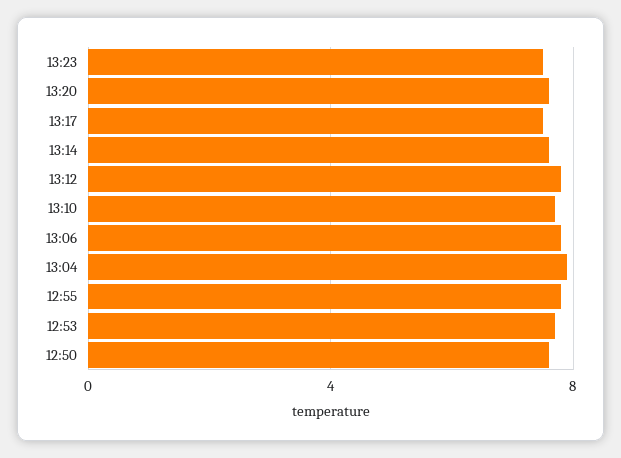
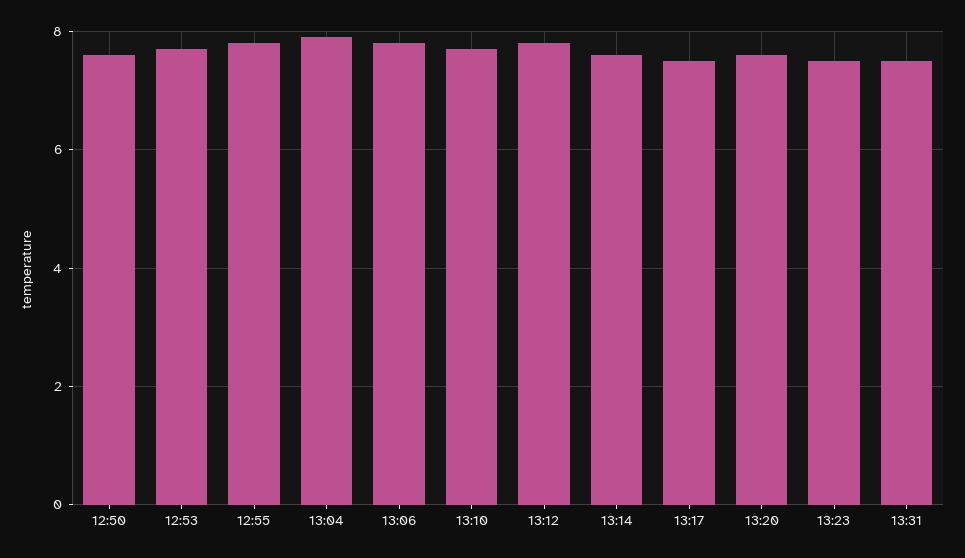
13:31: none -> 7.5

